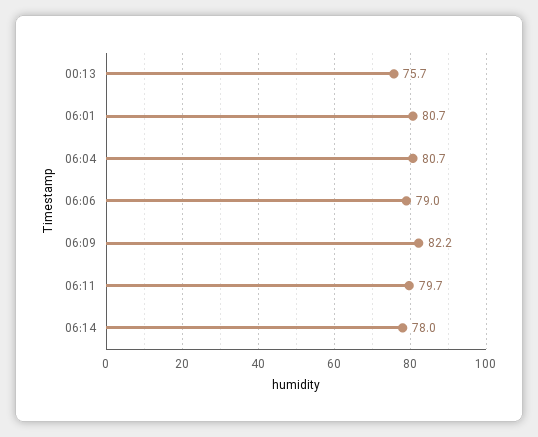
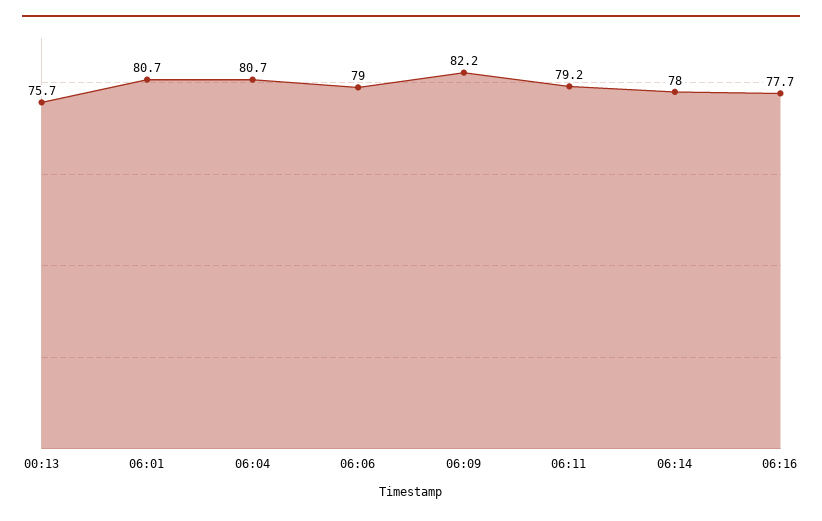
06:11: 79.7 -> 79.2
06:16: none -> 77.7

